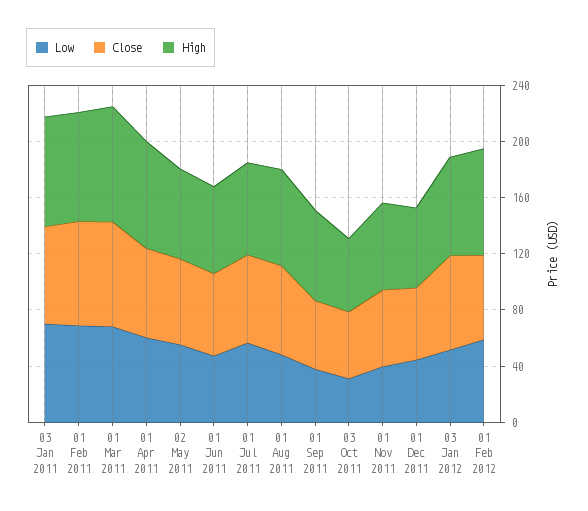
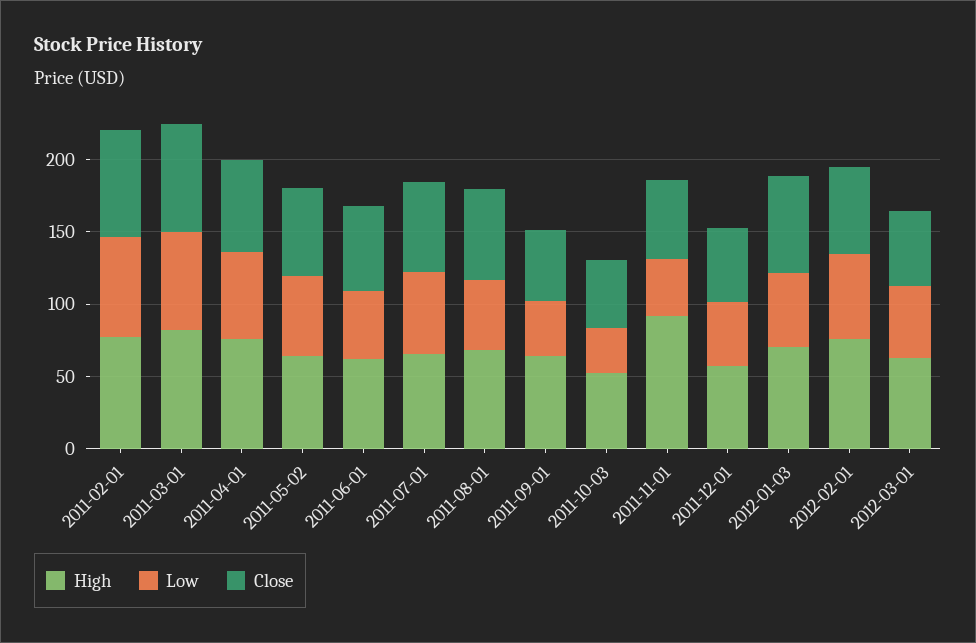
Low, 03 Jan 2011: 70 -> none
Close, 03 Jan 2011: 70 -> none
High, 03 Jan 2011: 80 -> none
High, 01 Nov 2011: 60 -> 90
High, 2012-03-01: none -> 60
Low, 2012-03-01: none -> 50
Close, 2012-03-01: none -> 50

